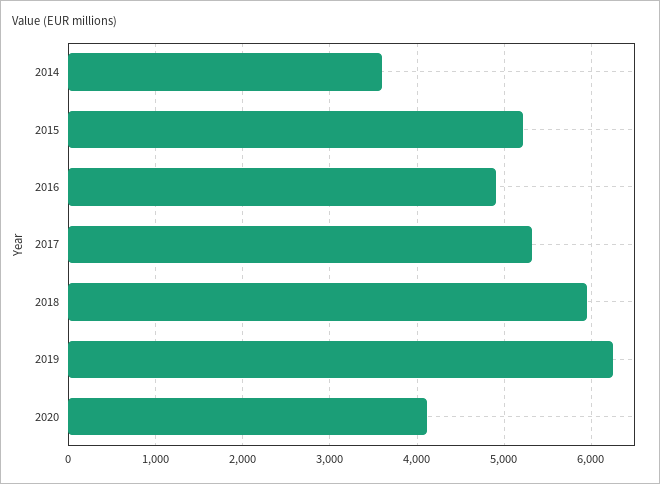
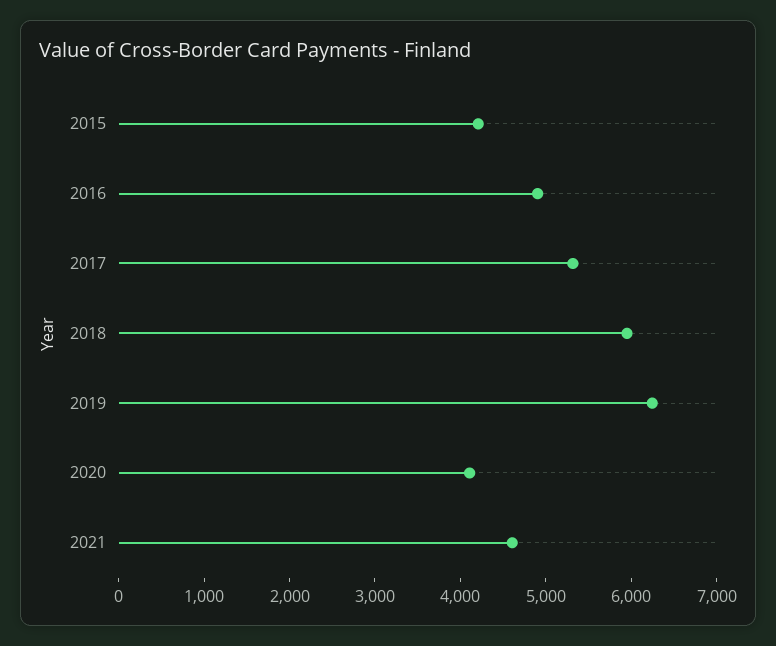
2014: 3600 -> none
2015: 5200 -> 4200
2021: none -> 4600

